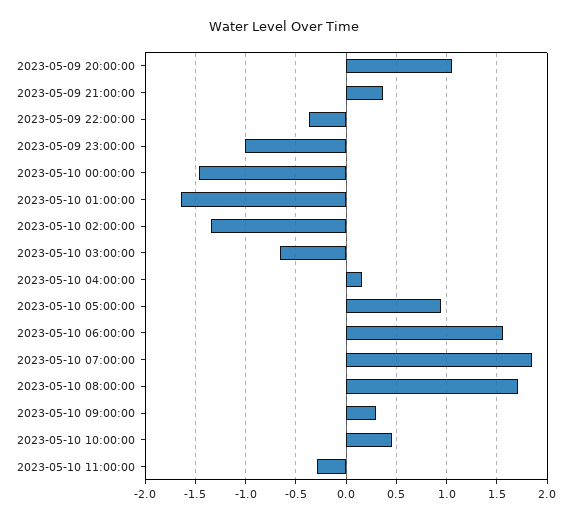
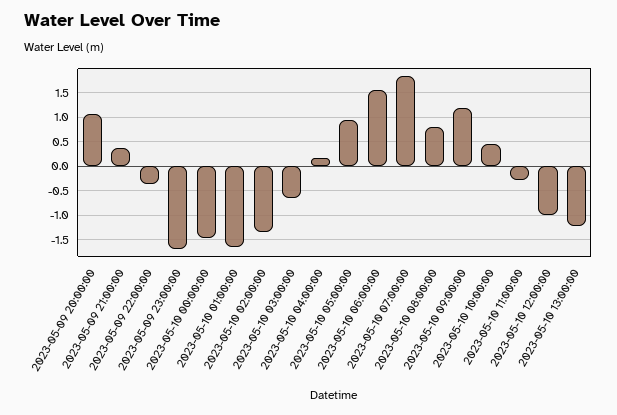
2023-05-09 23:00:00: -1 -> -1.75
2023-05-10 08:00:00: 1.7 -> 0.75
2023-05-10 09:00:00: 0.3 -> 1.25
2023-05-10 12:00:00: none -> -1
2023-05-10 13:00:00: none -> -1.25

